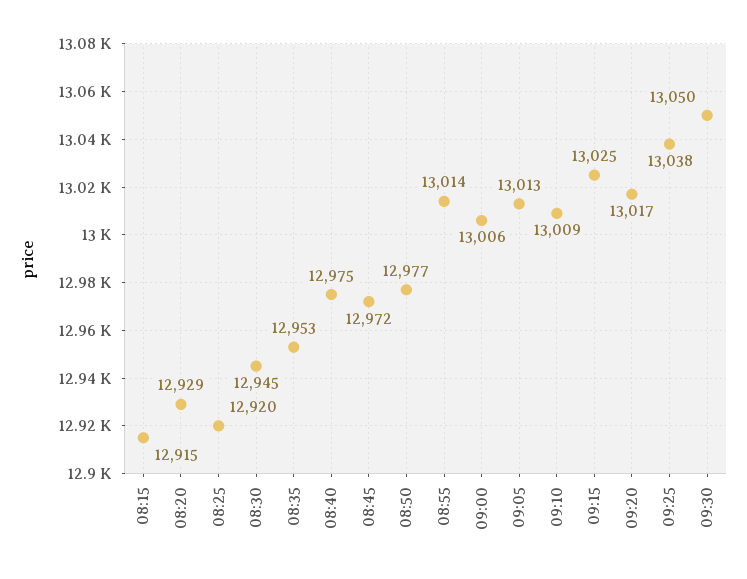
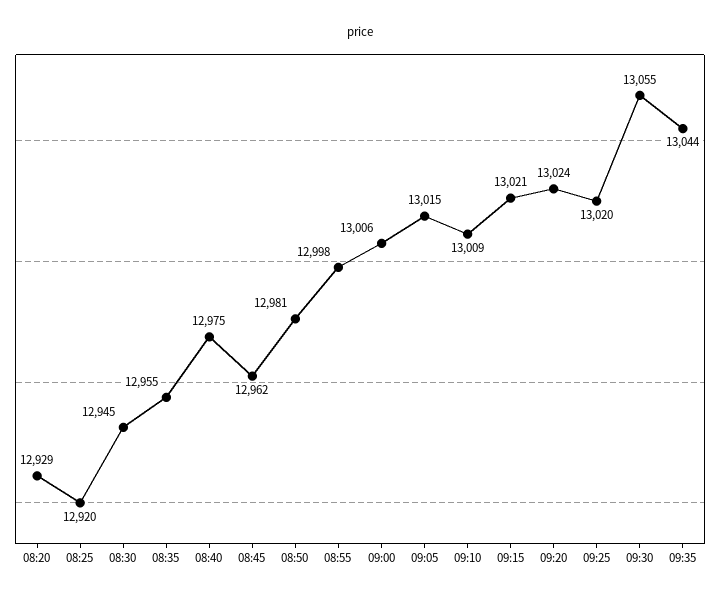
08:15: 12915 -> none
08:35: 12953 -> 12955
08:45: 12972 -> 12962
08:50: 12977 -> 12981
08:55: 13014 -> 12998
09:05: 13013 -> 13015
09:15: 13025 -> 13021
09:20: 13017 -> 13024
09:25: 13038 -> 13020
09:30: 13050 -> 13055
09:35: none -> 13044

